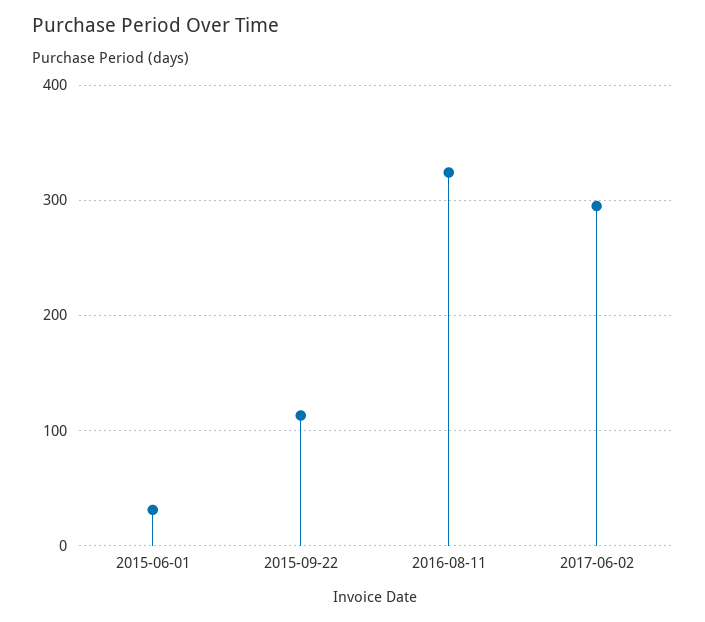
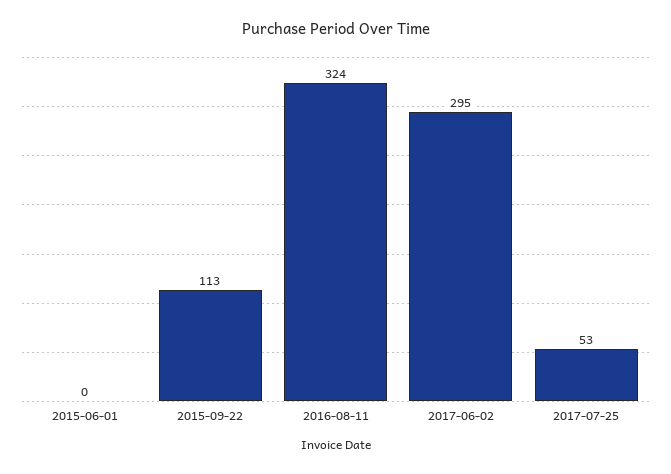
2015-06-01: 30 -> 0
2017-07-25: none -> 53

